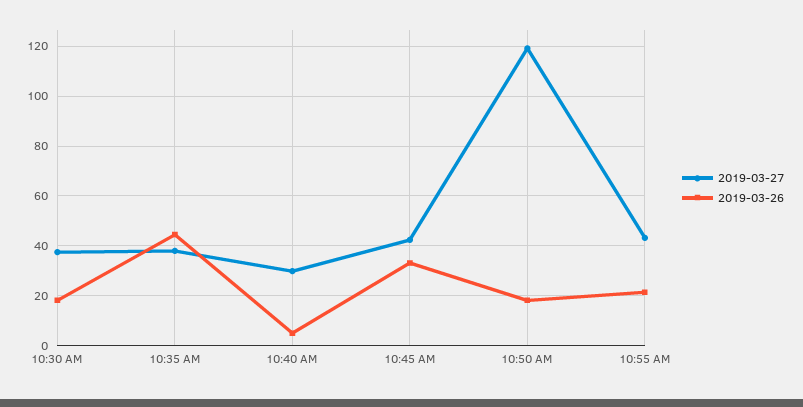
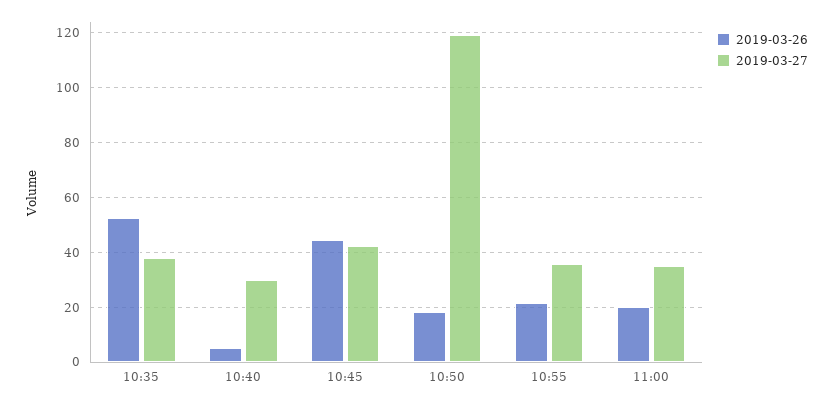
2019-03-27, 10:30 AM: 37.5 -> none
2019-03-26, 10:30 AM: 17.5 -> none
2019-03-26, 10:35 AM: 45 -> 52.5
2019-03-26, 10:45 AM: 32.5 -> 45
2019-03-27, 10:55 AM: 42.5 -> 35
2019-03-26, 11:00: none -> 20
2019-03-27, 11:00: none -> 35

